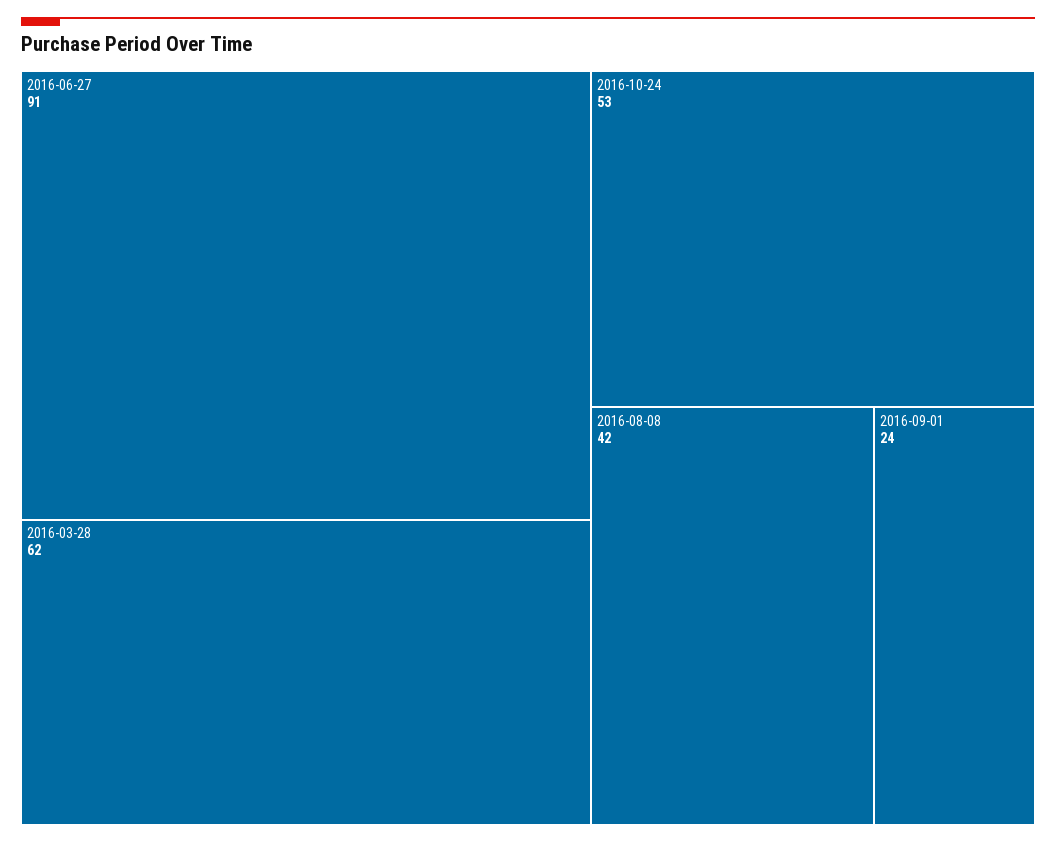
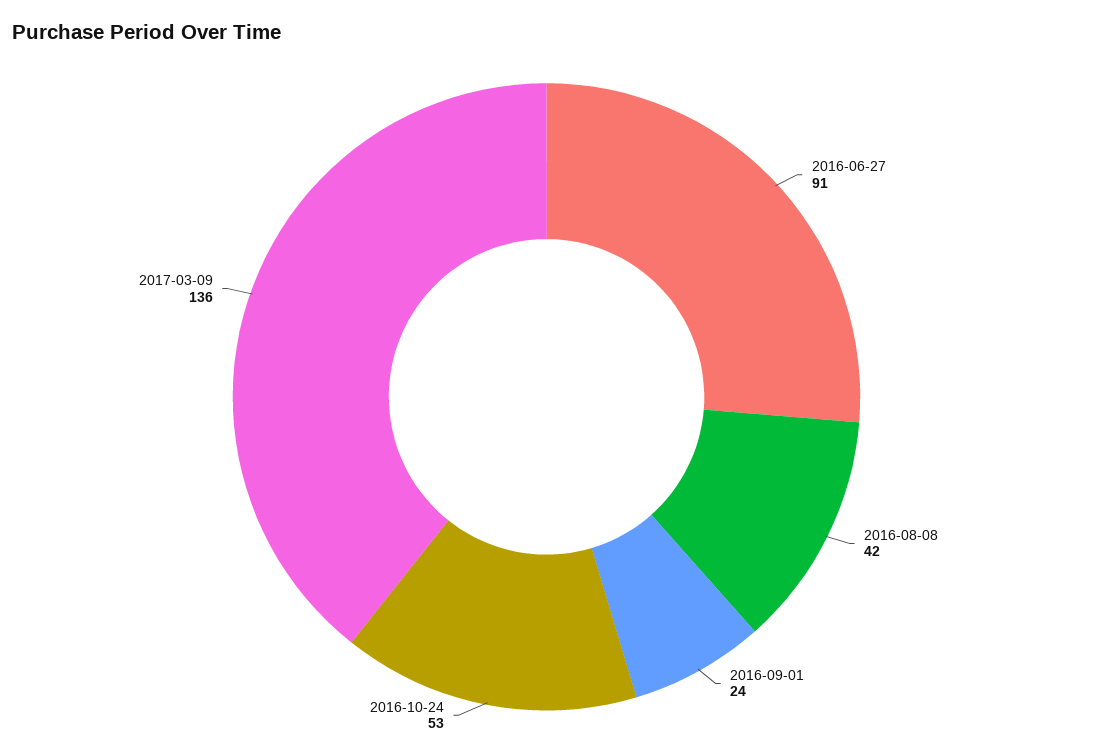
2016-03-28: 62 -> none
2017-03-09: none -> 136

